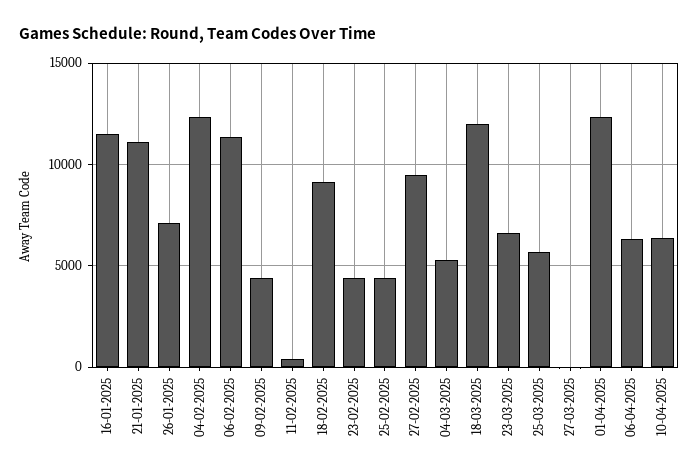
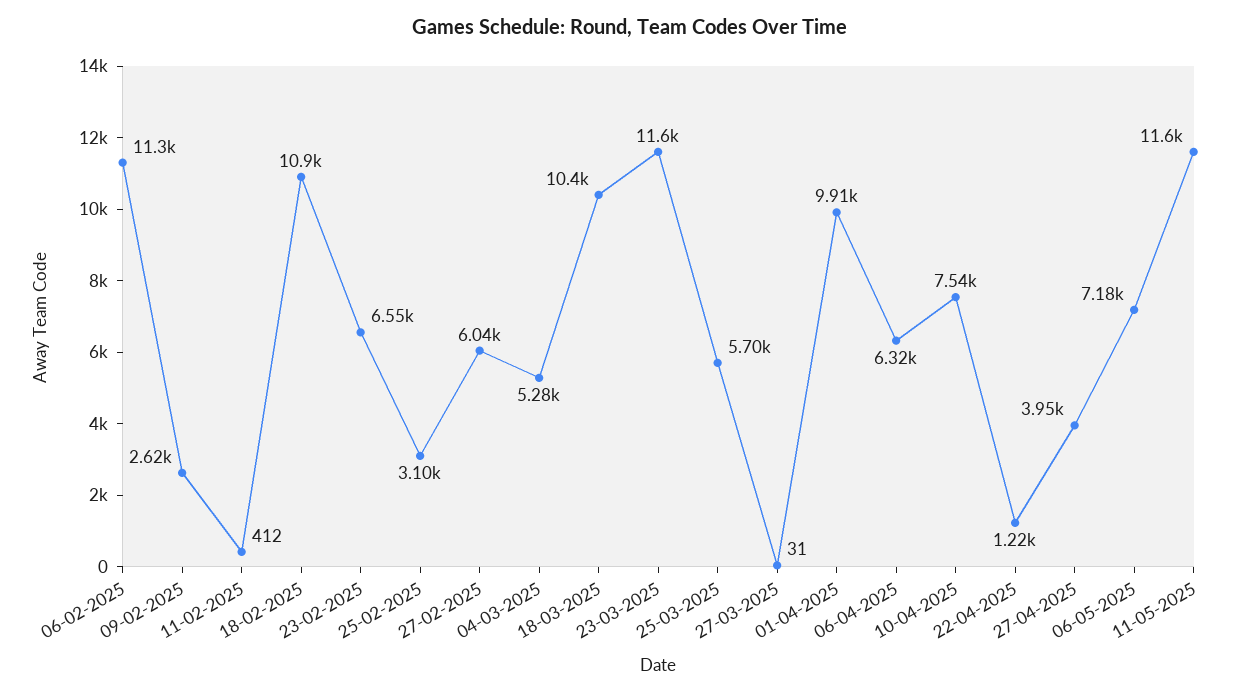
16-01-2025: 11500 -> none
21-01-2025: 11000 -> none
26-01-2025: 7000 -> none
04-02-2025: 12500 -> none
09-02-2025: 4500 -> 2620
18-02-2025: 9000 -> 10900
23-02-2025: 4500 -> 6550
25-02-2025: 4500 -> 3100
27-02-2025: 9500 -> 6040
18-03-2025: 12000 -> 10400
23-03-2025: 6500 -> 11600
01-04-2025: 12500 -> 9910
10-04-2025: 6500 -> 7540
22-04-2025: none -> 1220
27-04-2025: none -> 3950
06-05-2025: none -> 7180
11-05-2025: none -> 11600

